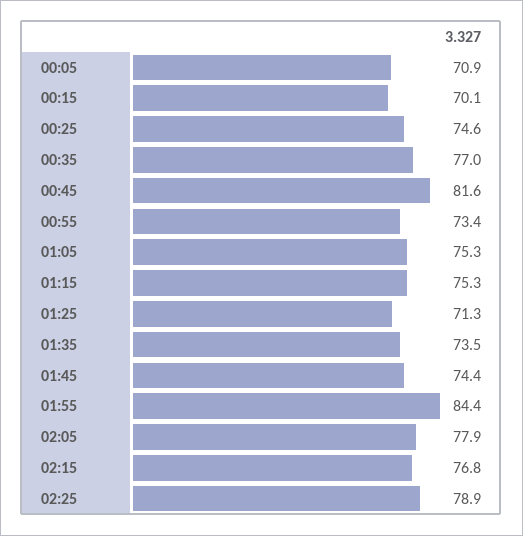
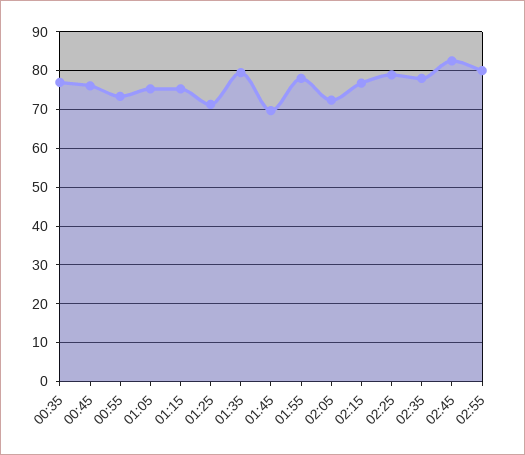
00:05: 70.9 -> none
00:15: 70.1 -> none
00:25: 74.6 -> none
00:45: 81.6 -> 76
01:35: 73.5 -> 80
01:45: 74.4 -> 70
01:55: 84.4 -> 78
02:05: 77.9 -> 72
02:35: none -> 78
02:45: none -> 82
02:55: none -> 80

